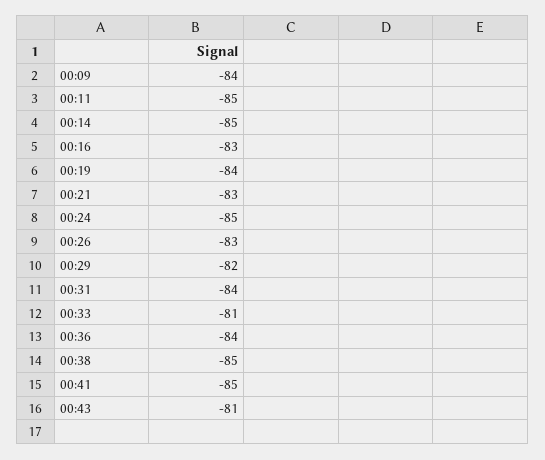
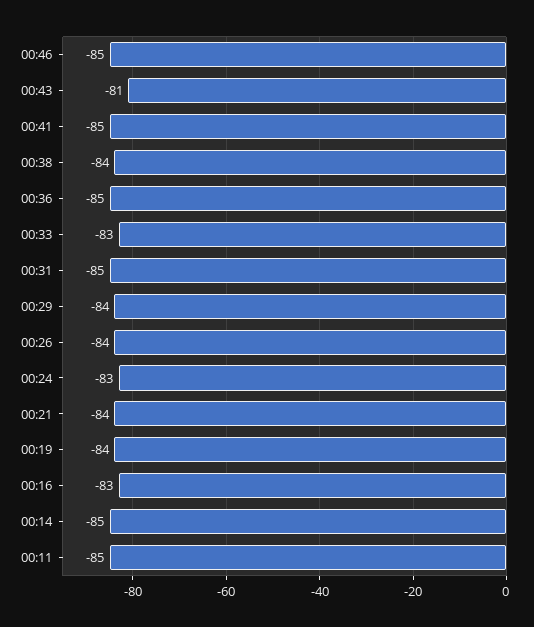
00:09: -84 -> none
00:21: -83 -> -84
00:24: -85 -> -83
00:26: -83 -> -84
00:29: -82 -> -84
00:31: -84 -> -85
00:33: -81 -> -83
00:36: -84 -> -85
00:38: -85 -> -84
00:46: none -> -85

